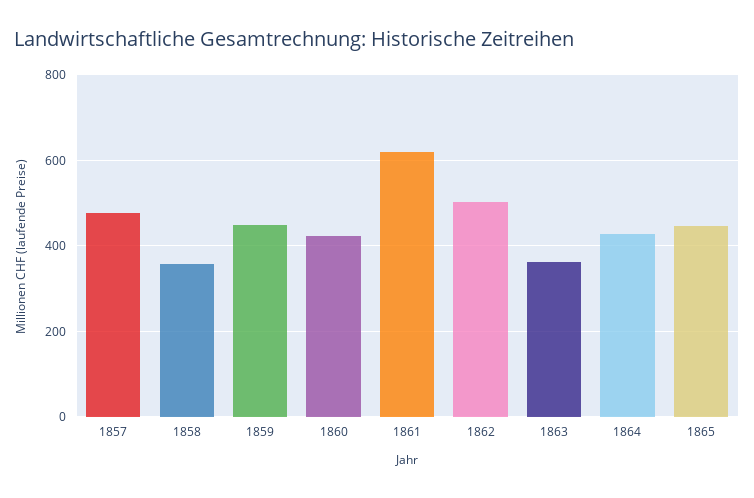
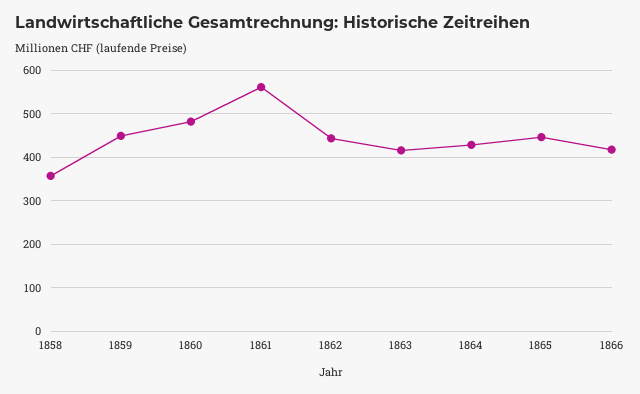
1857: 480 -> none
1860: 420 -> 480
1861: 620 -> 560
1862: 500 -> 440
1863: 360 -> 420
1866: none -> 420

